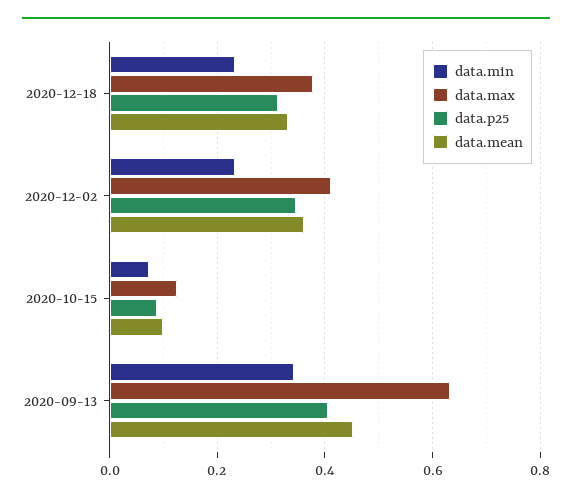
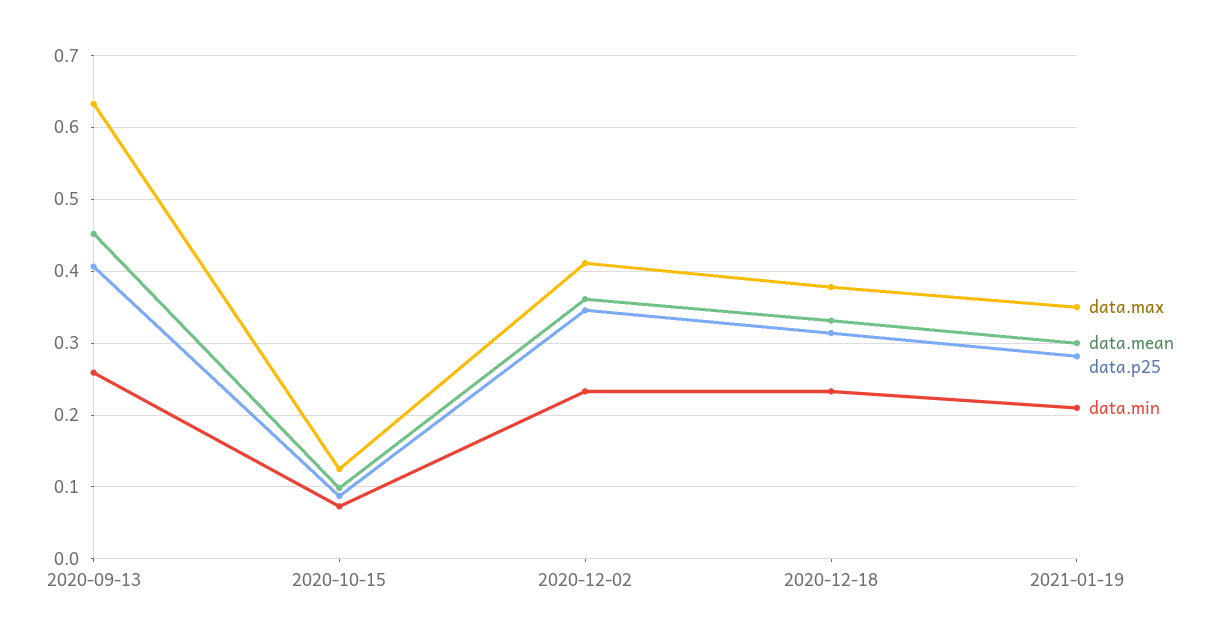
data.min, 2020-09-13: 0.34 -> 0.26
data.max, 2021-01-19: none -> 0.35
data.mean, 2021-01-19: none -> 0.3
data.p25, 2021-01-19: none -> 0.28
data.min, 2021-01-19: none -> 0.21

